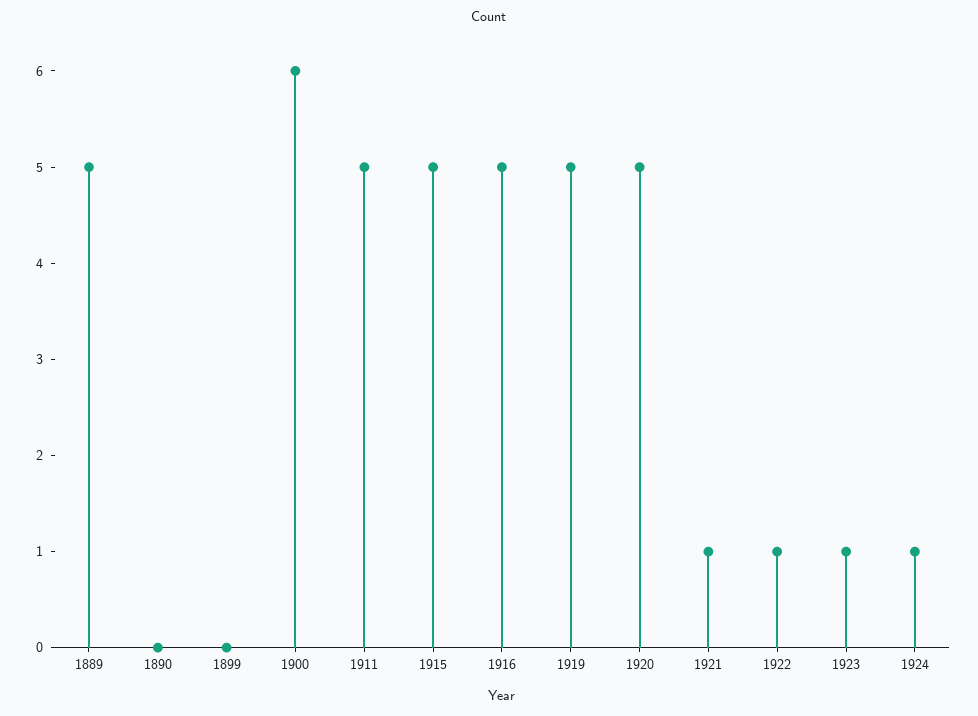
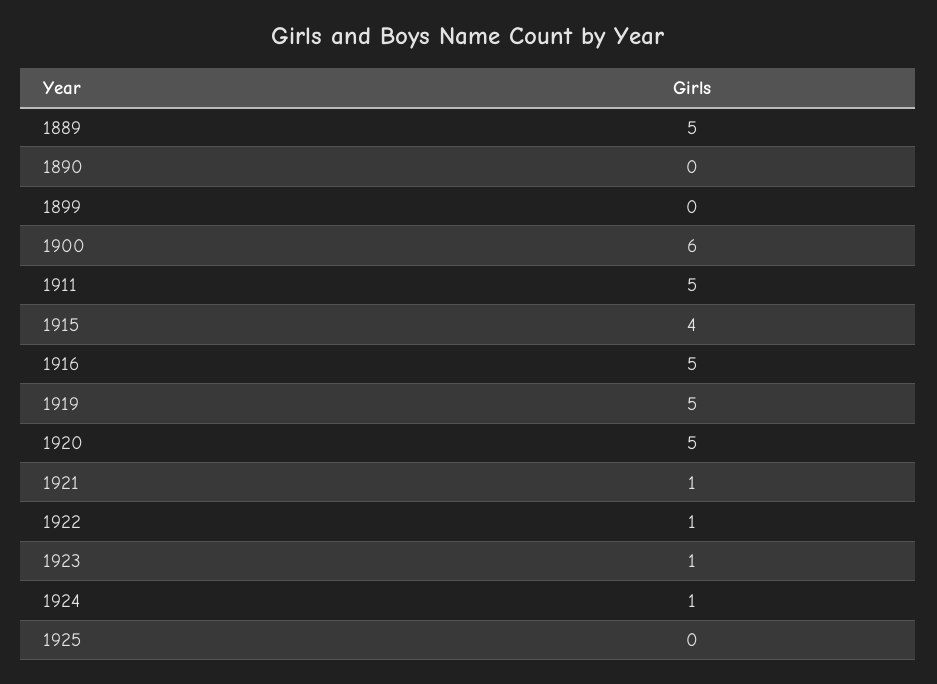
1915: 5 -> 4
1925: none -> 0

